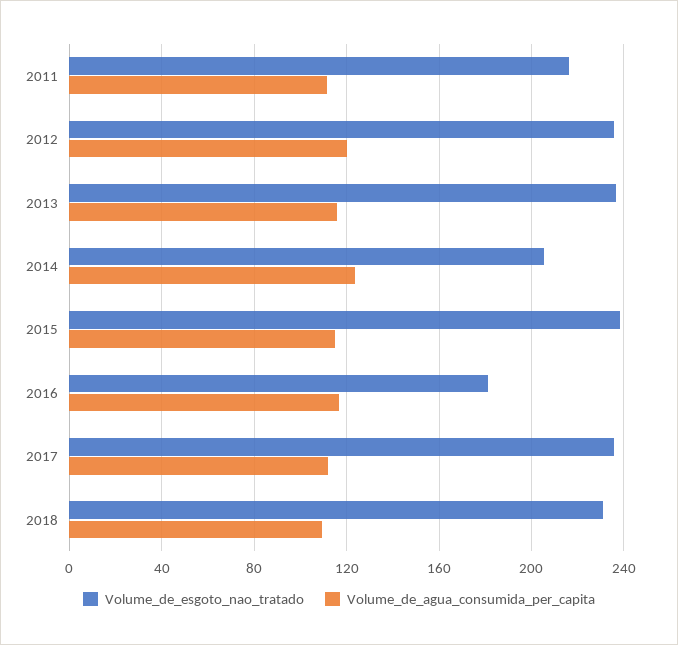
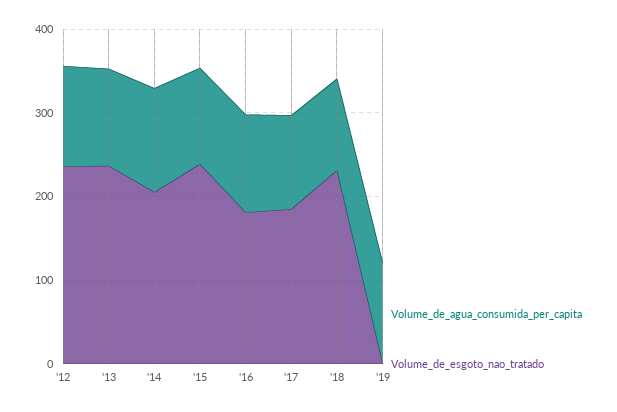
Volume_de_esgoto_nao_tratado, 2011: 215 -> none
Volume_de_agua_consumida_per_capita, 2011: 110 -> none
Volume_de_esgoto_nao_tratado, 2017: 235 -> 180
Volume_de_agua_consumida_per_capita, '19: none -> 120
Volume_de_esgoto_nao_tratado, '19: none -> 0

